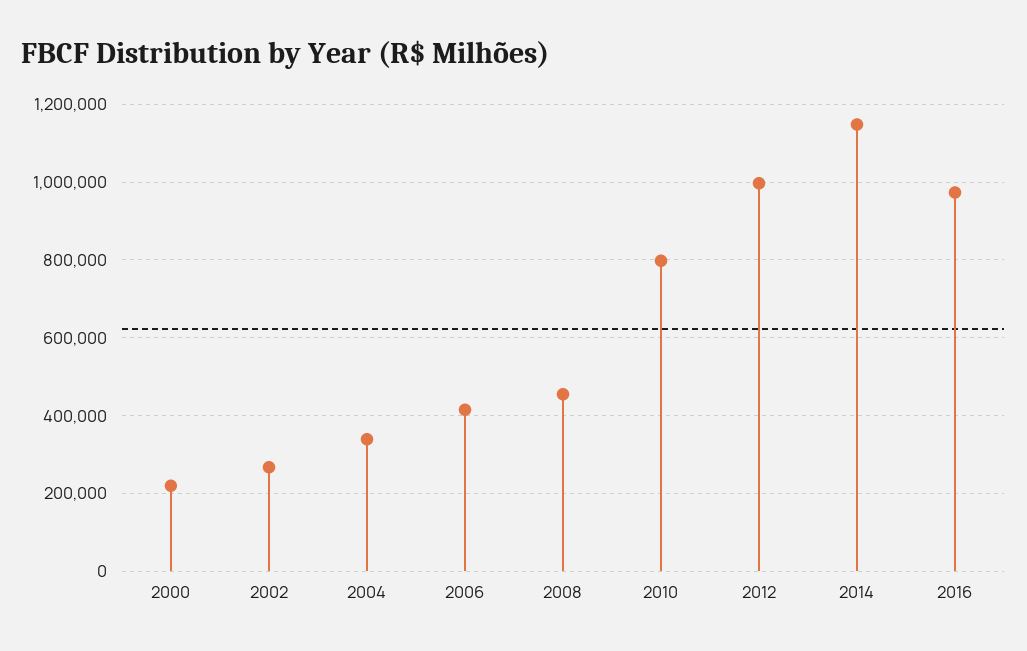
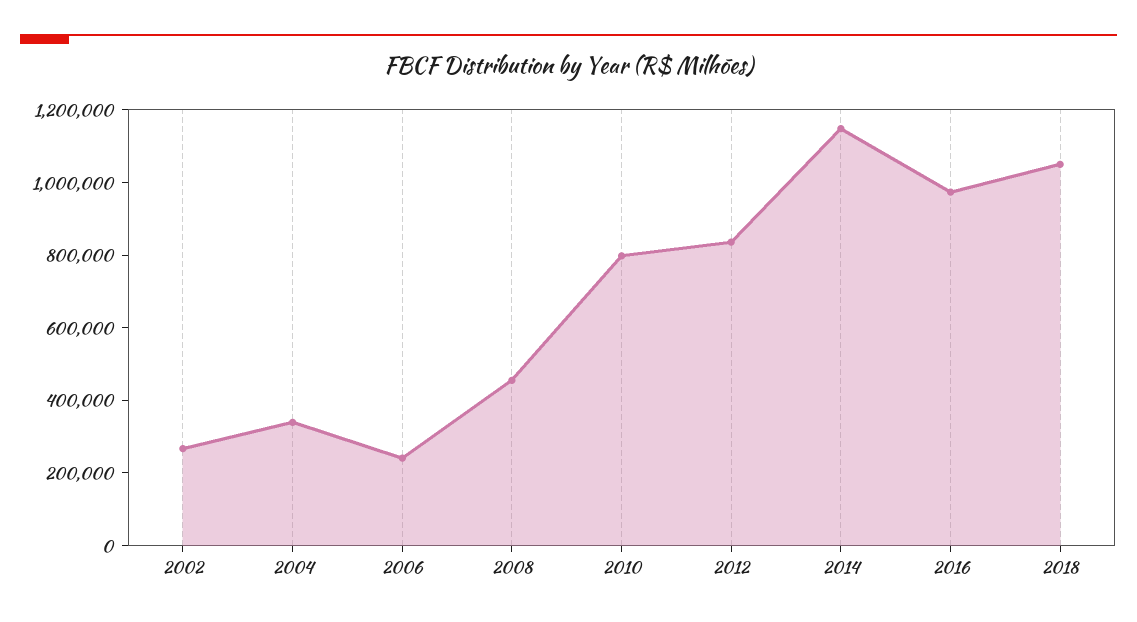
2000: 220000 -> none
2006: 420000 -> 250000
2012: 1000000 -> 850000
2018: none -> 1050000

